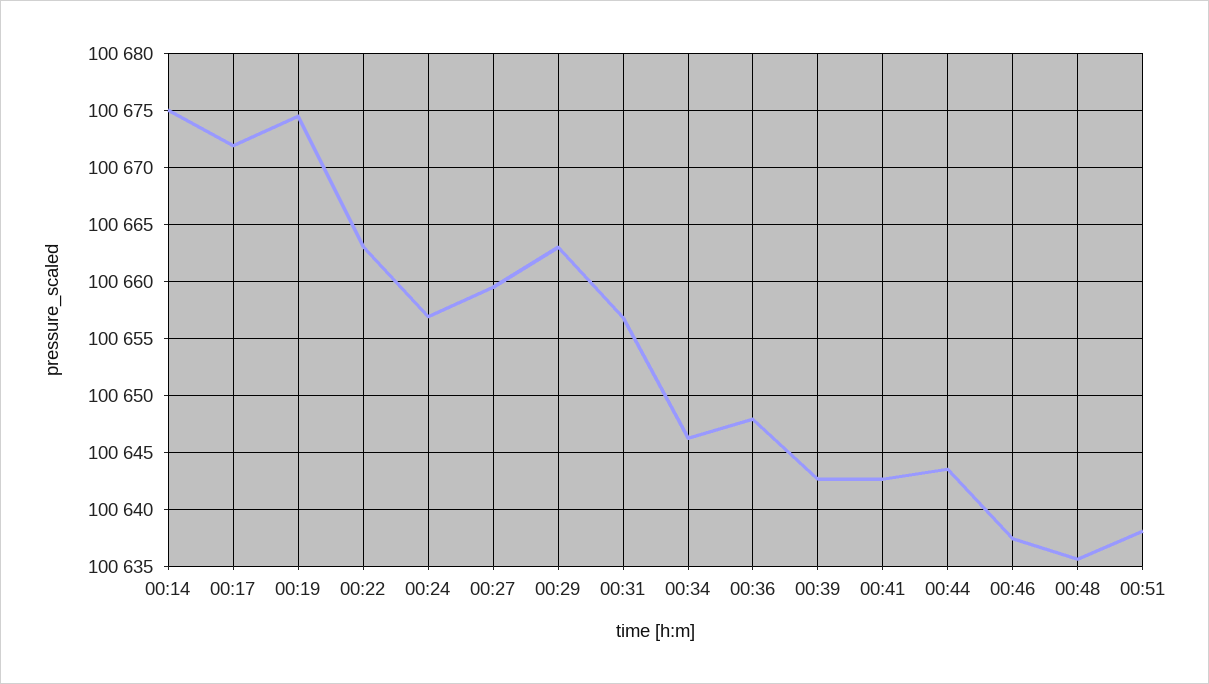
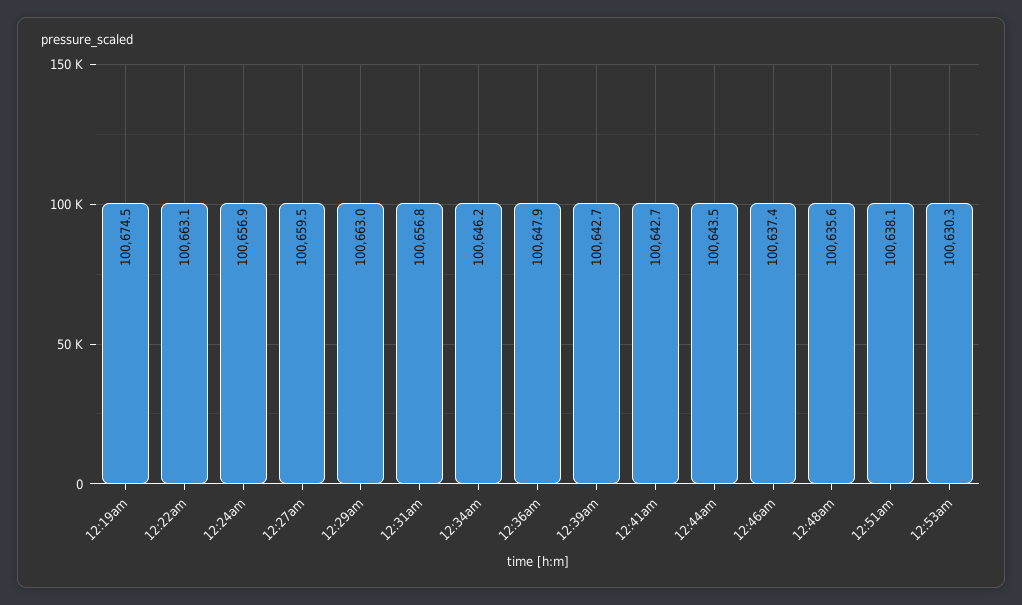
00:14: 100675 -> none
00:17: 100672 -> none
12:53am: none -> 100630.3

